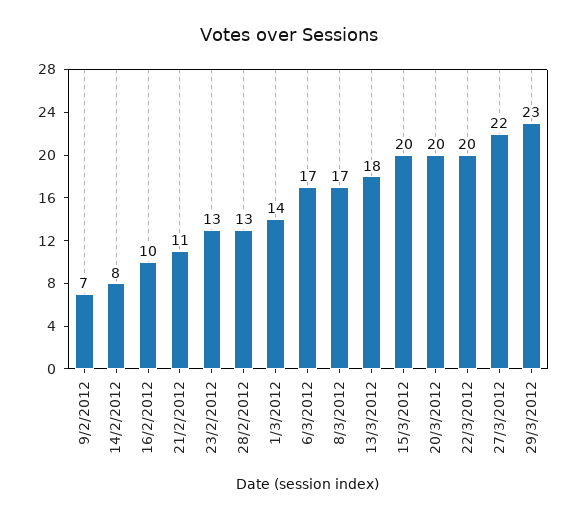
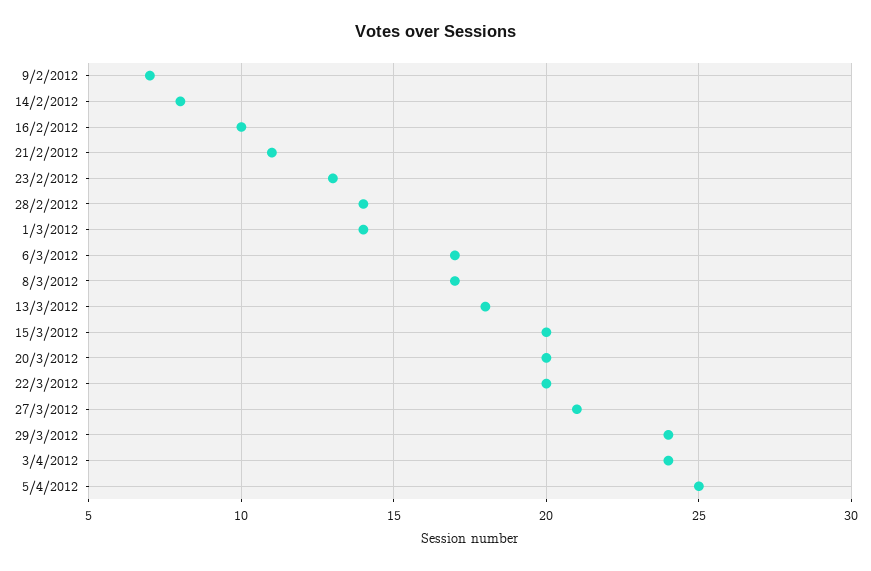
28/2/2012: 13 -> 14
27/3/2012: 22 -> 21
29/3/2012: 23 -> 24
3/4/2012: none -> 24
5/4/2012: none -> 25

